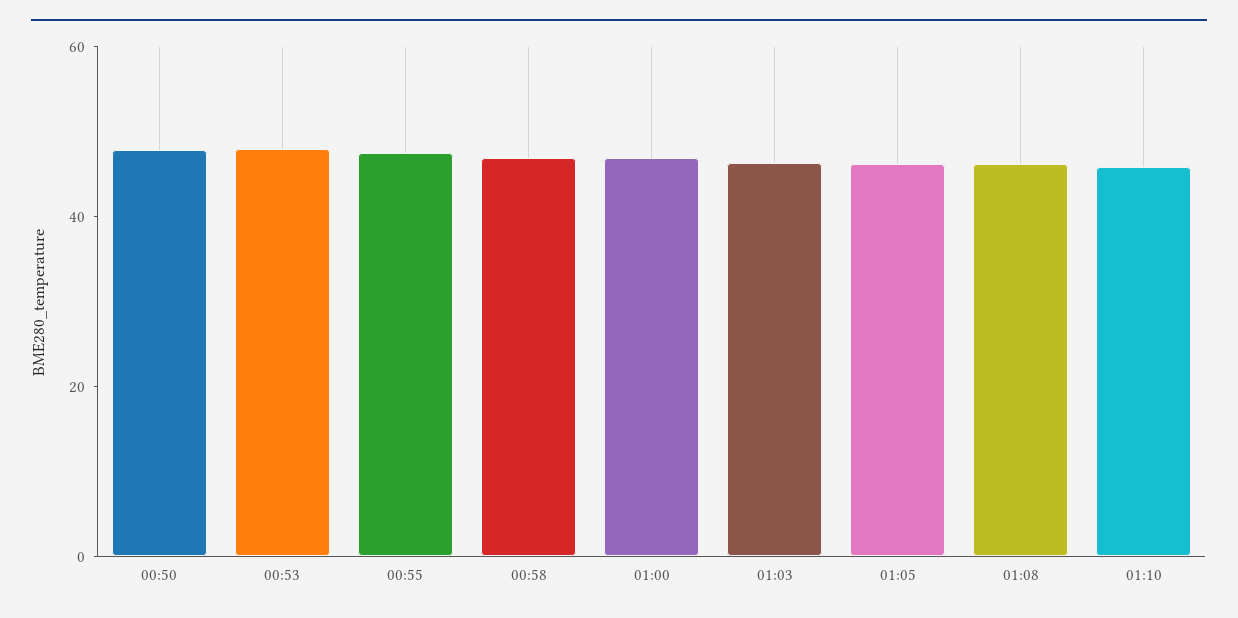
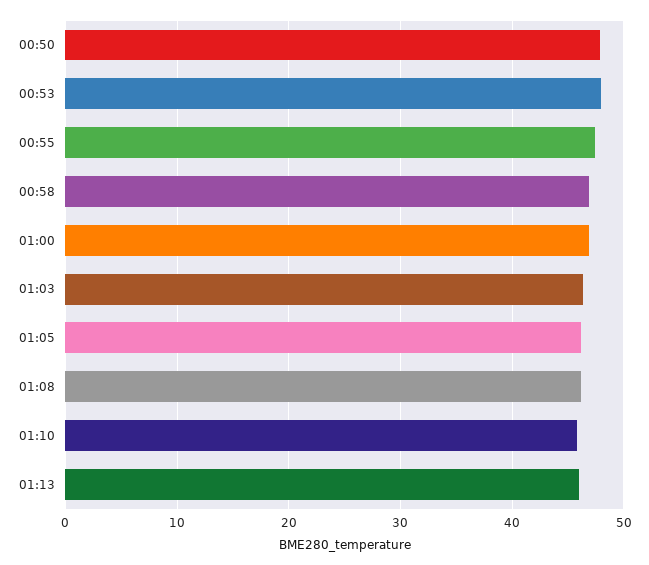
01:13: none -> 46

